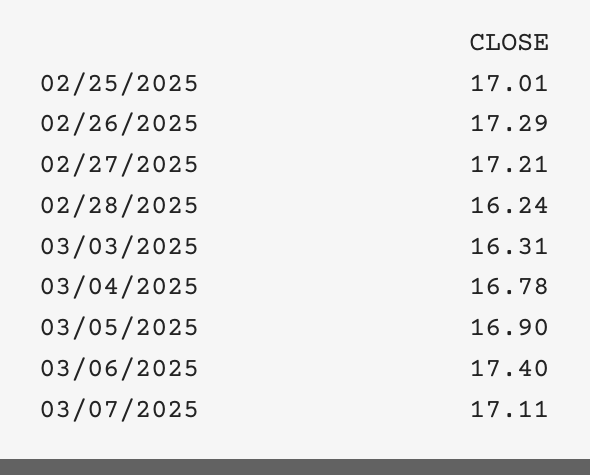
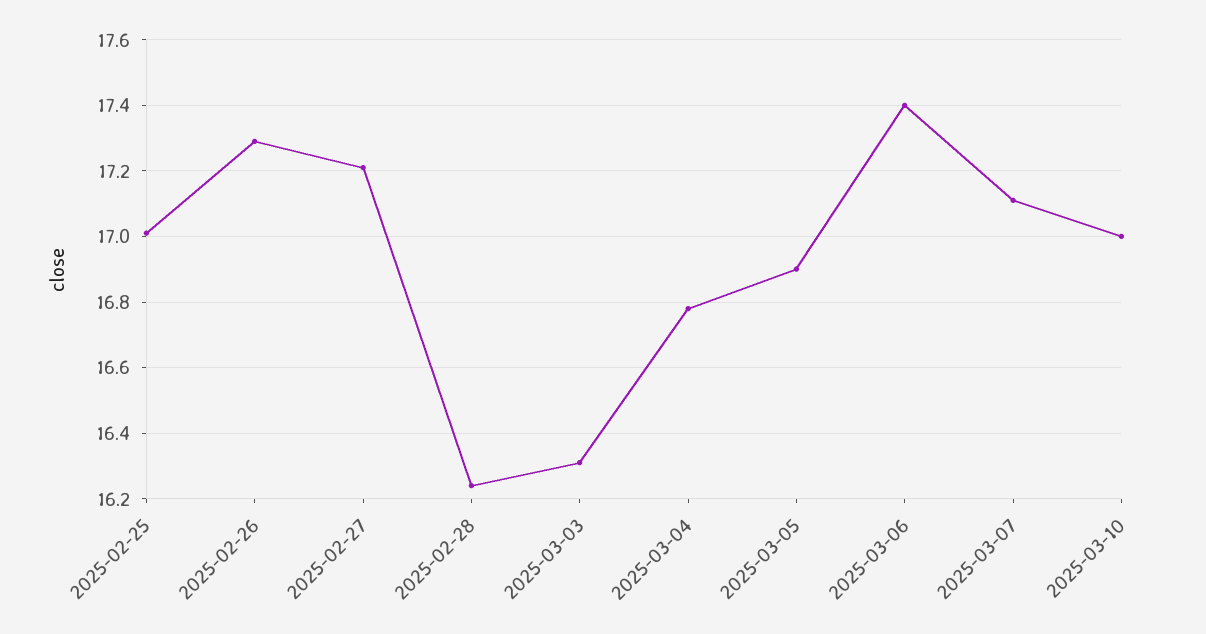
2025-03-10: none -> 17

